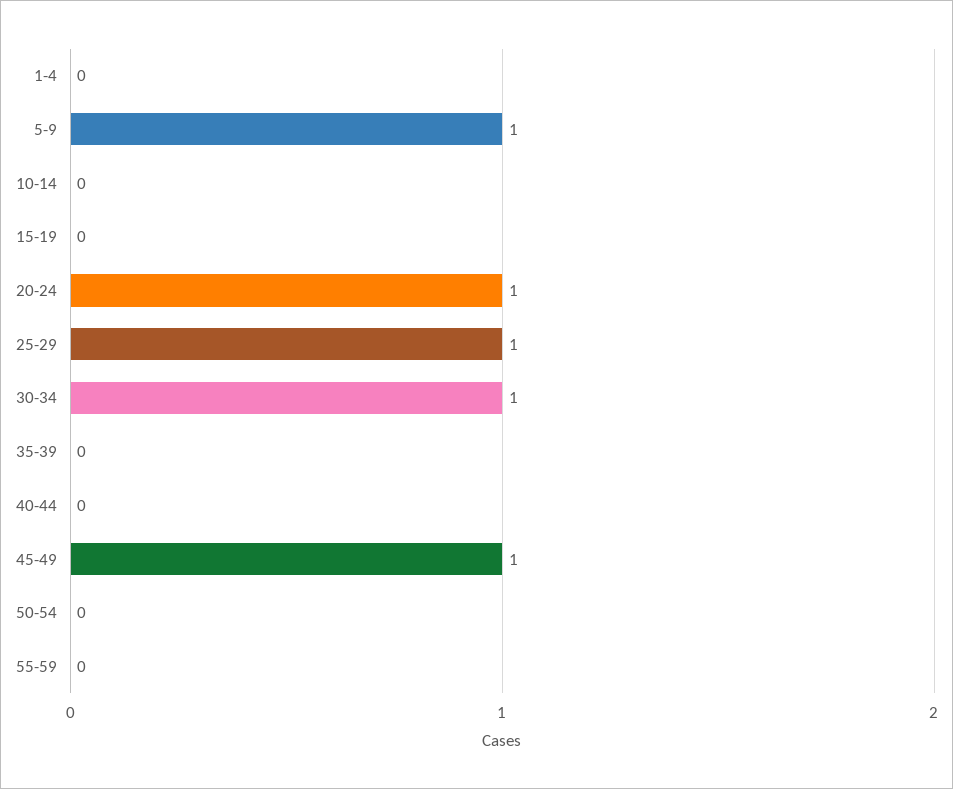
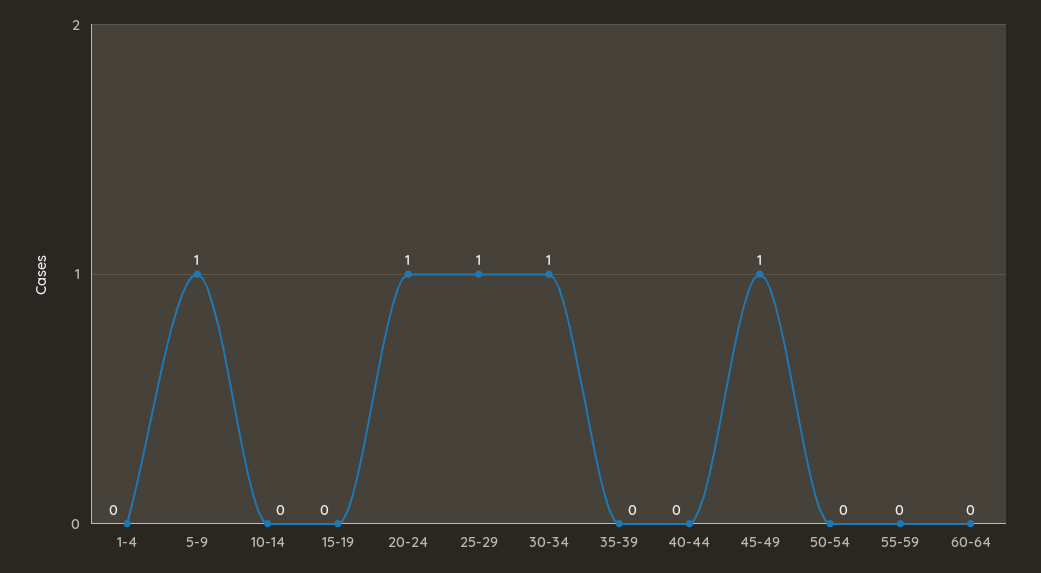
60-64: none -> 0

